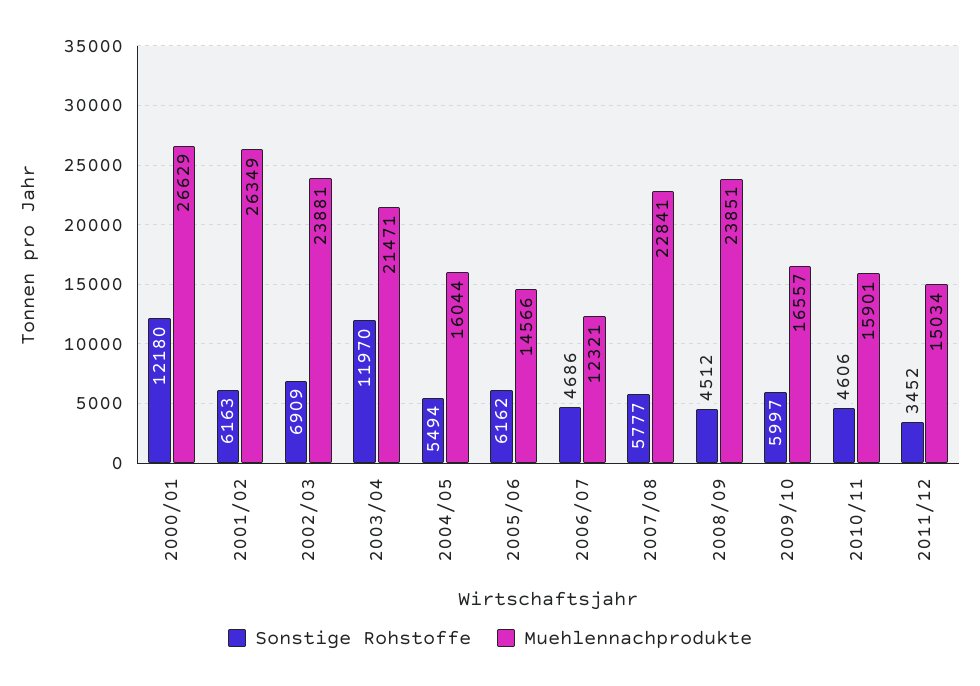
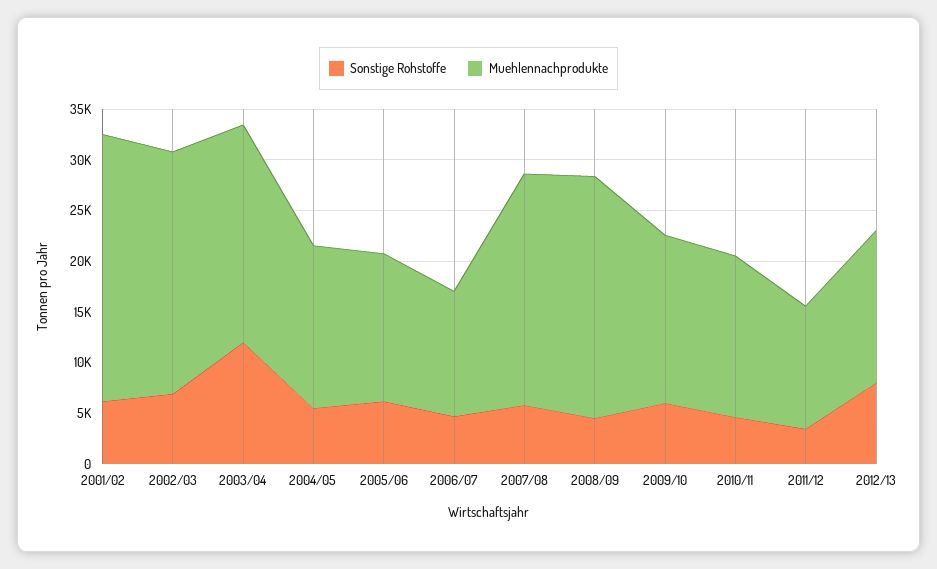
Sonstige Rohstoffe, 2000/01: 12180 -> none
Muehlennachprodukte, 2000/01: 26629 -> none
Muehlennachprodukte, 2011/12: 15034 -> 12000
Sonstige Rohstoffe, 2012/13: none -> 8000
Muehlennachprodukte, 2012/13: none -> 15000

